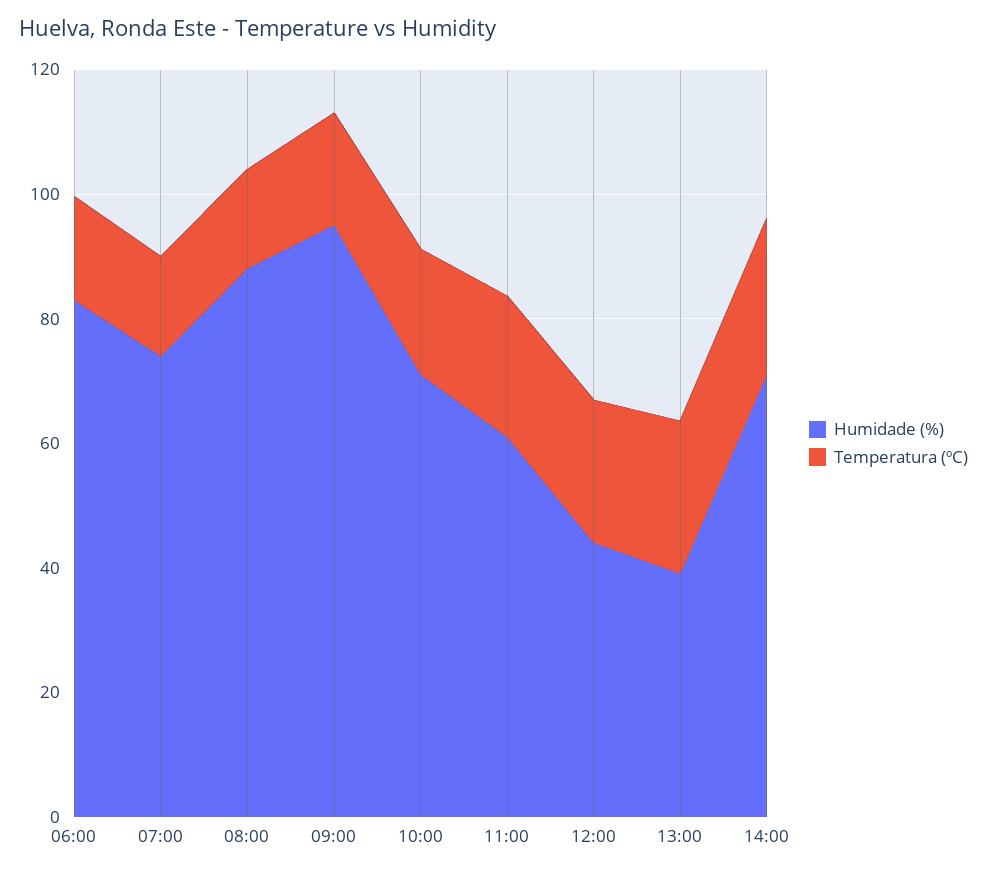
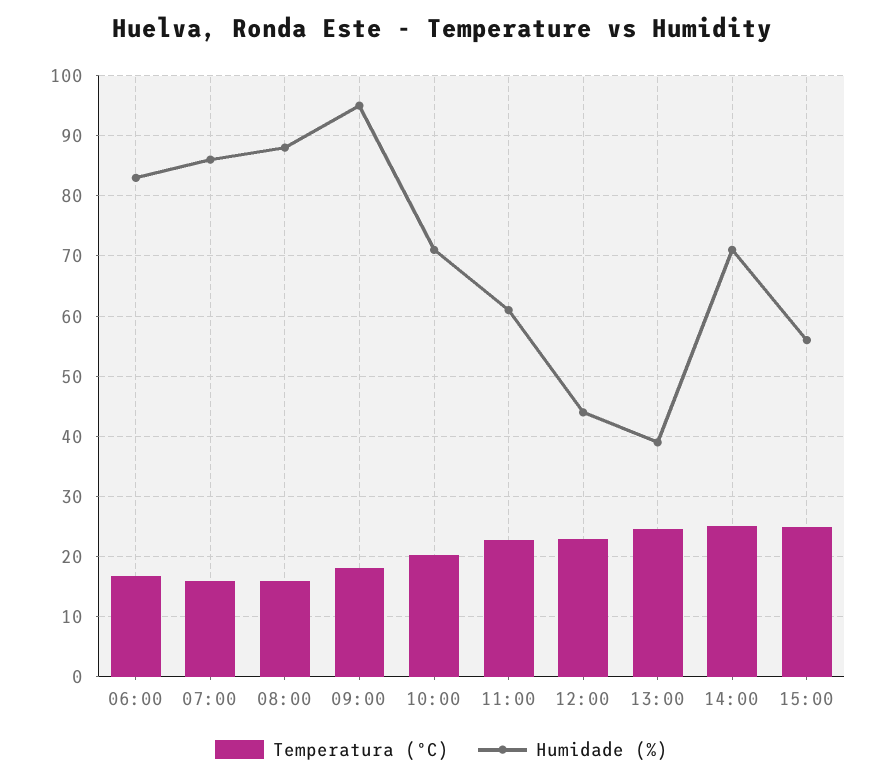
Humidade (%), 07:00: 75 -> 86
Temperatura (ºC), 15:00: none -> 25
Humidade (%), 15:00: none -> 56

